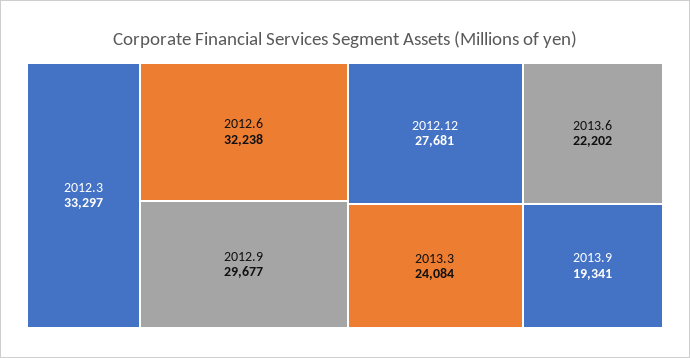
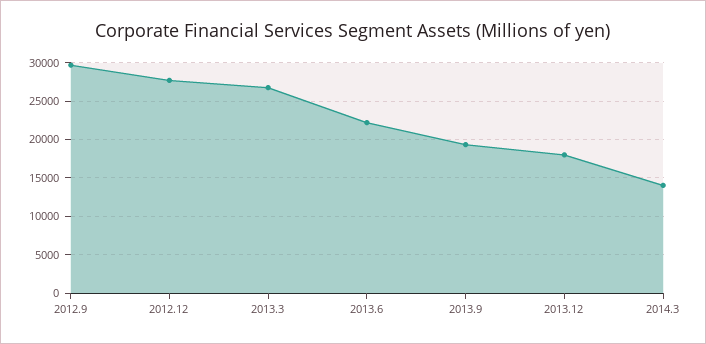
2012.3: 33297 -> none
2012.6: 32238 -> none
2013.3: 24084 -> 27000
2013.12: none -> 18000
2014.3: none -> 14000

